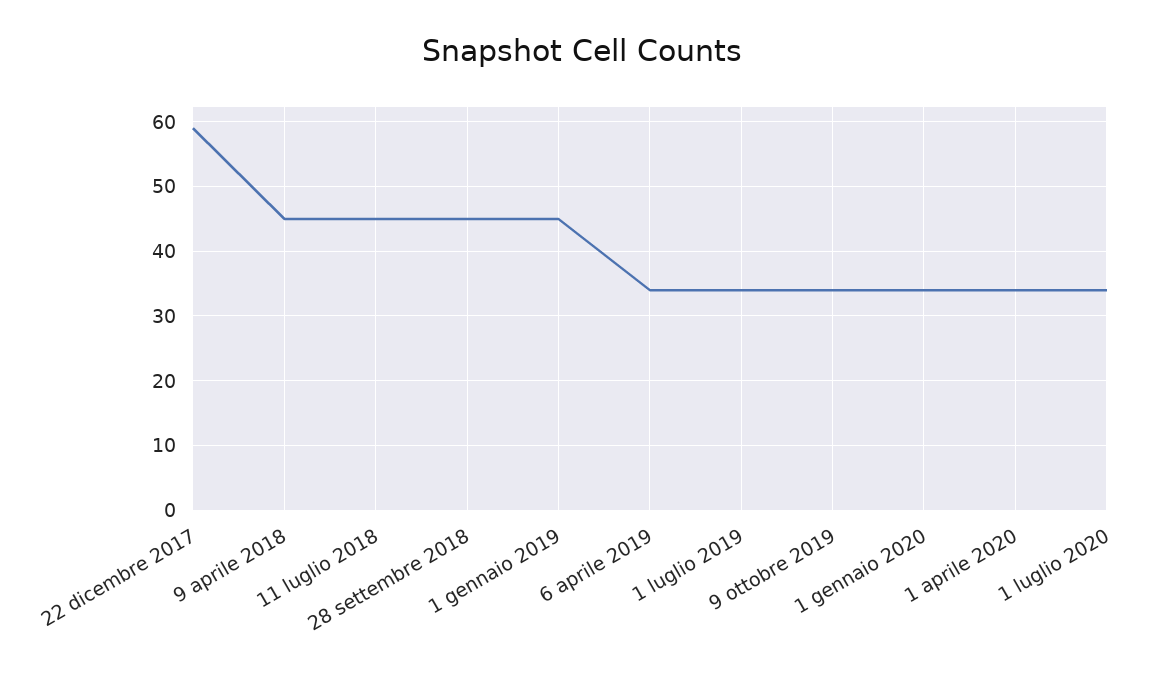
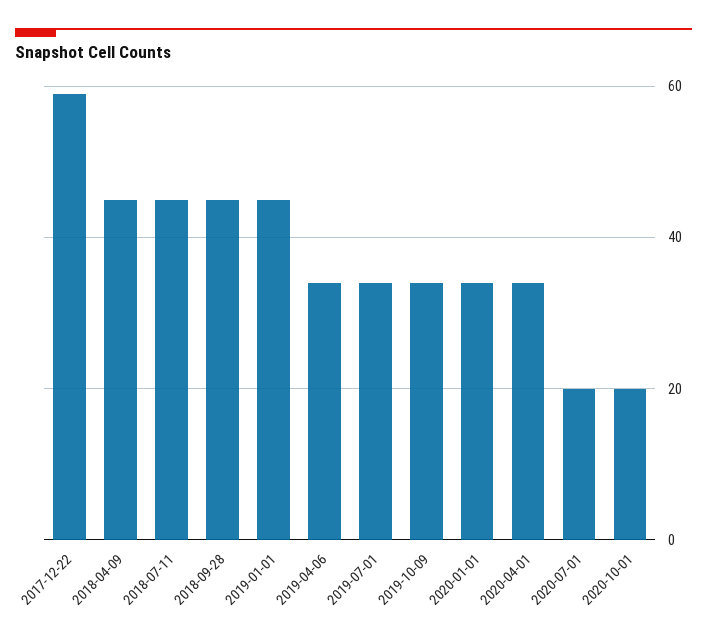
1 luglio 2020: 34 -> 20
2020-10-01: none -> 20

